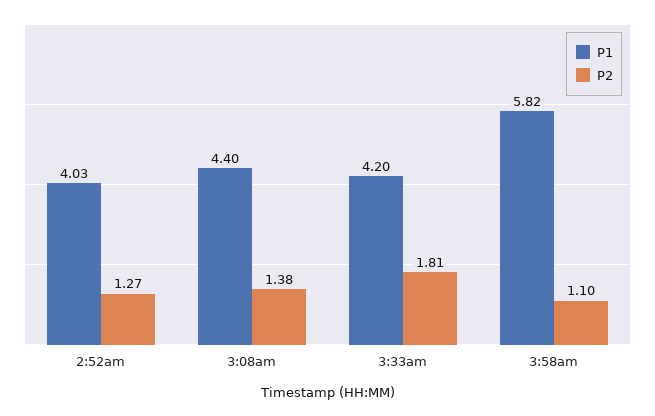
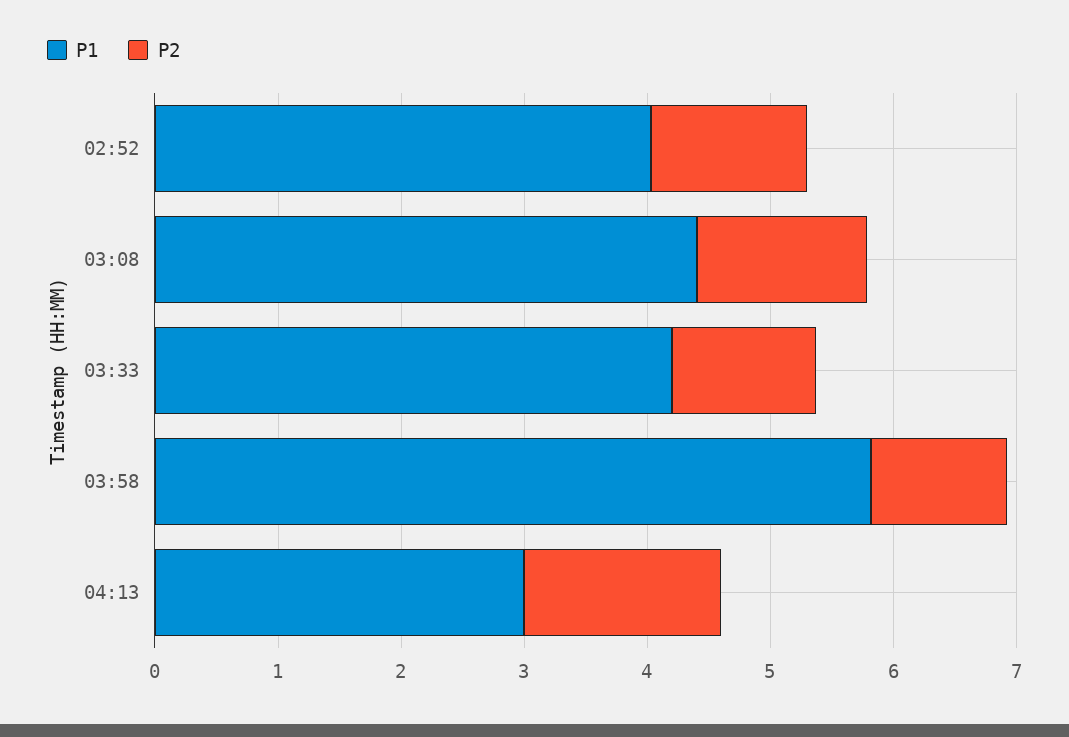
P2, 3:33am: 1.81 -> 1.2
P1, 04:13: none -> 3
P2, 04:13: none -> 1.6

